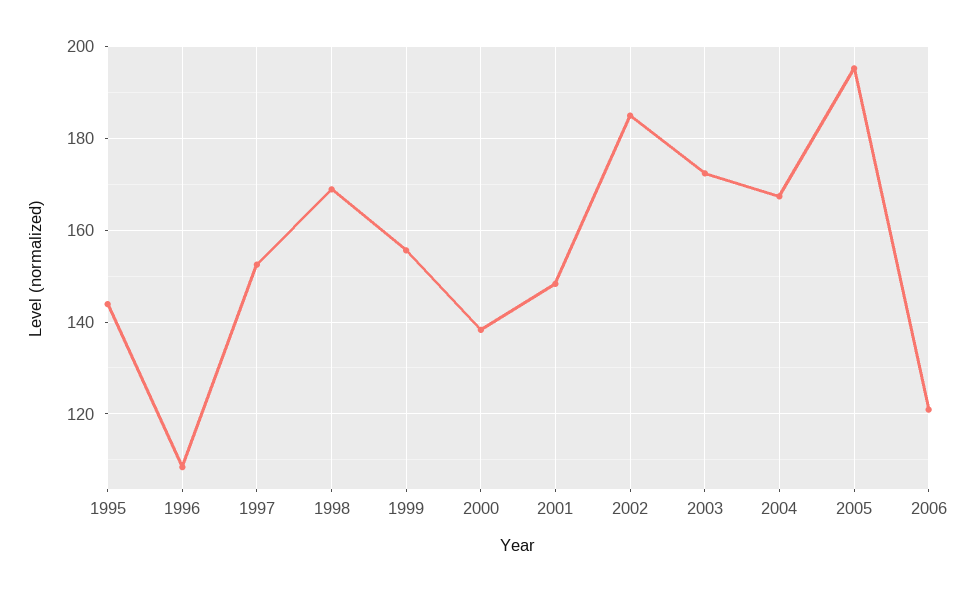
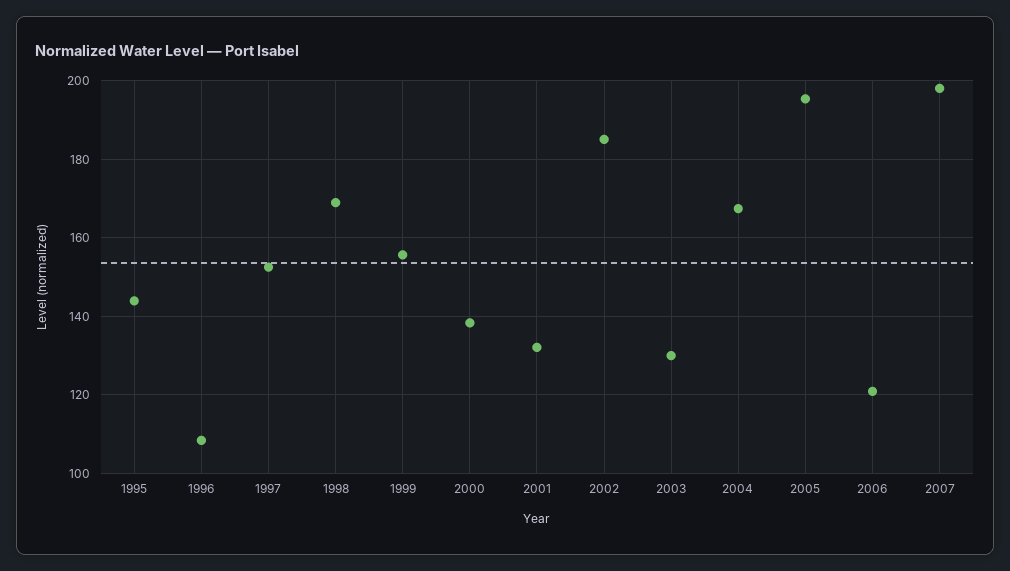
2001: 148 -> 132
2003: 172 -> 130
2007: none -> 198

